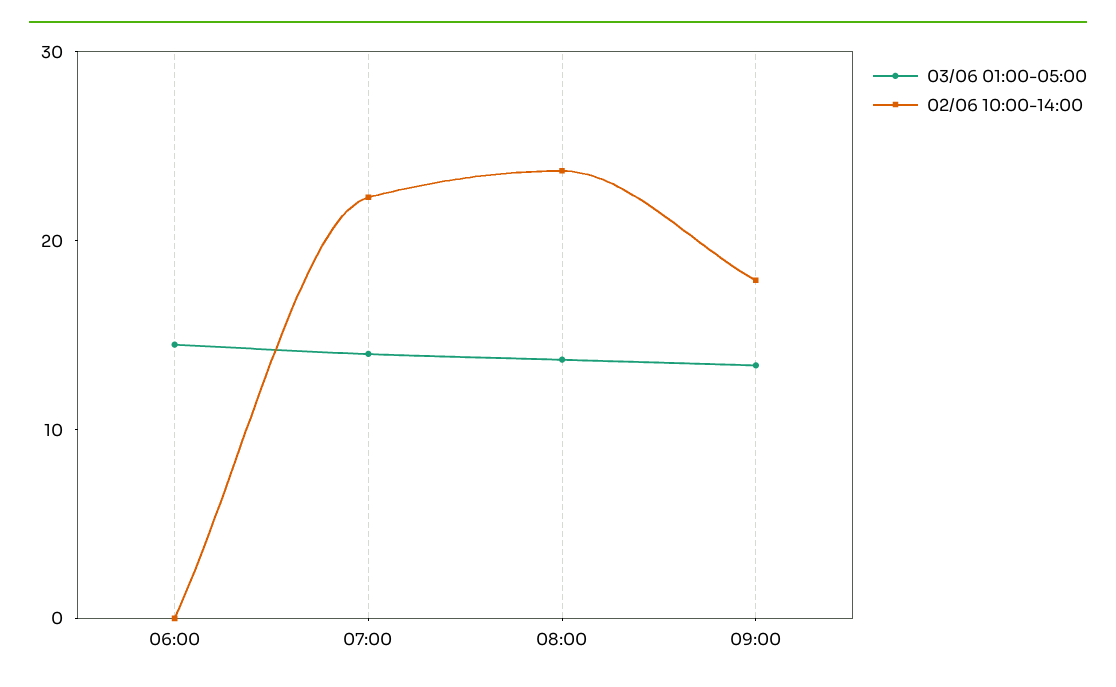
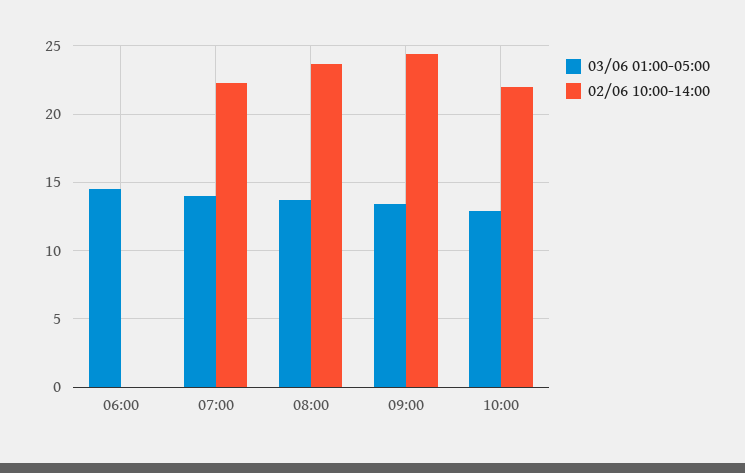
02/06 10:00-14:00, 09:00: 18 -> 24.5
03/06 01:00-05:00, 10:00: none -> 13
02/06 10:00-14:00, 10:00: none -> 22

